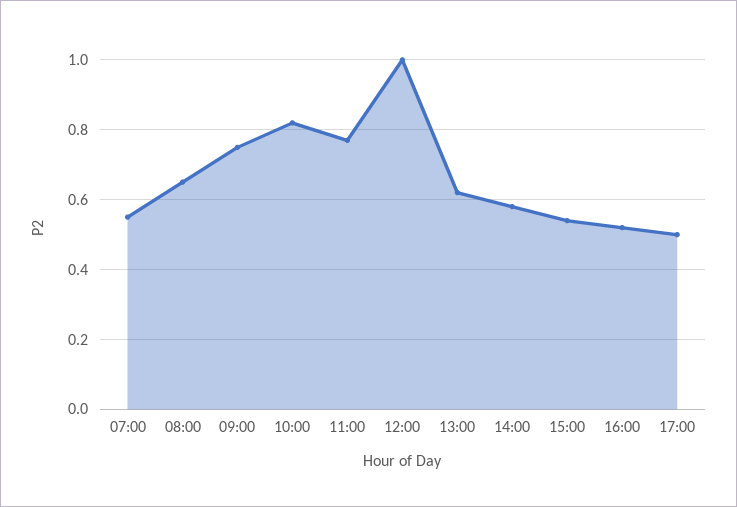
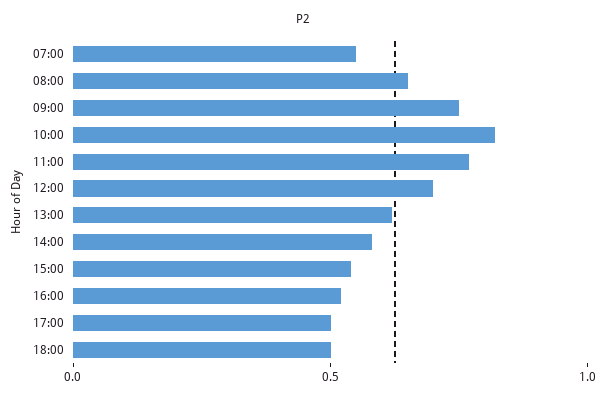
12:00: 1 -> 0.7
18:00: none -> 0.5

